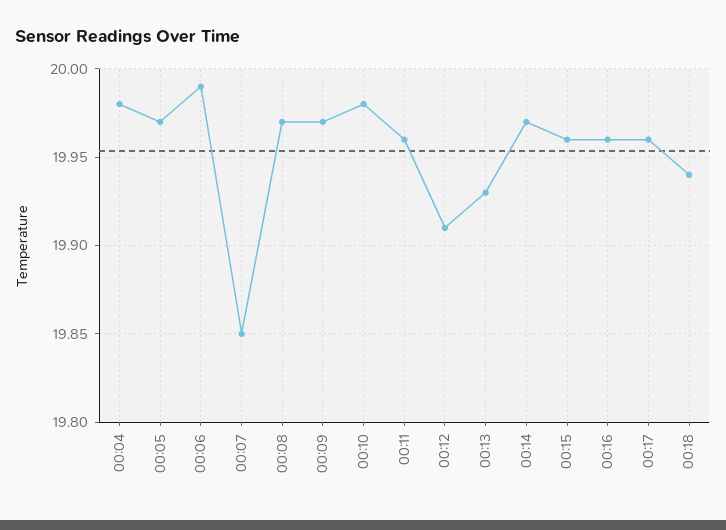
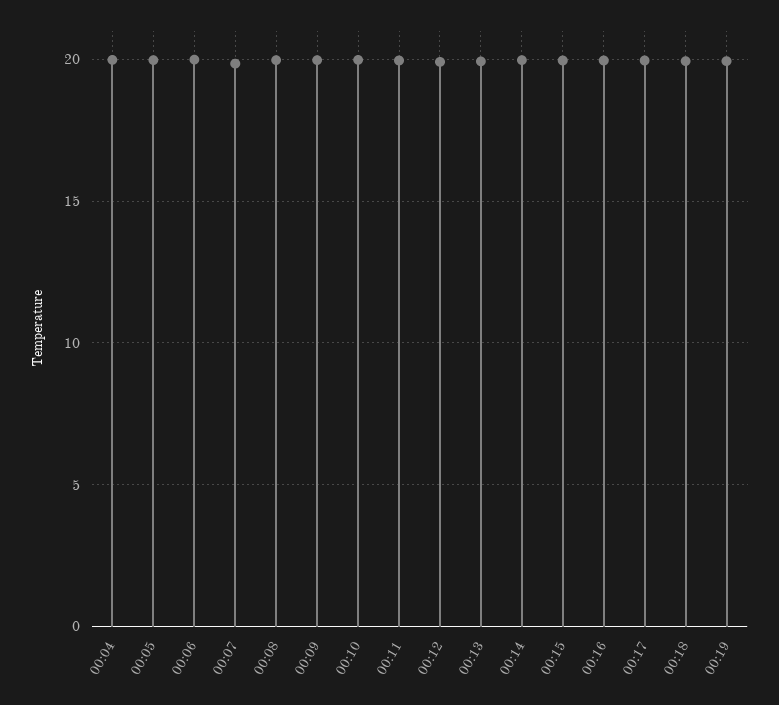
00:19: none -> 20

